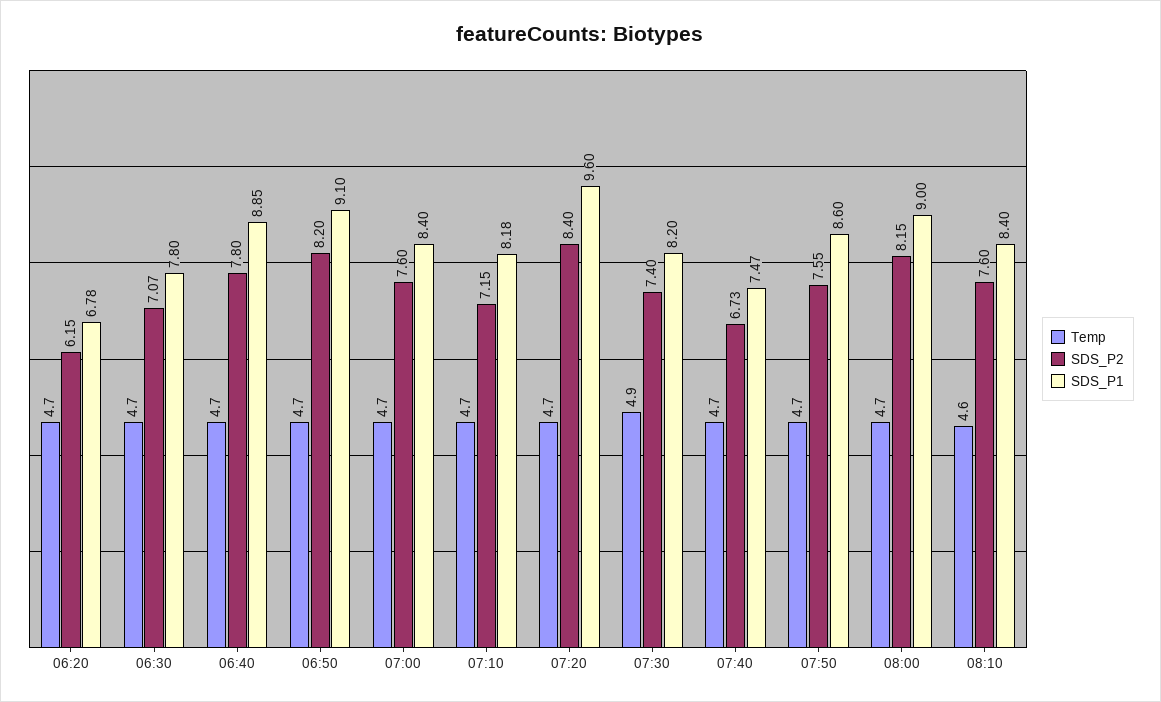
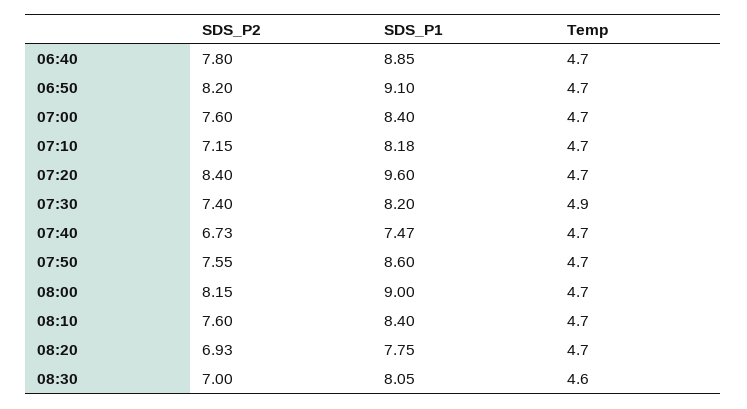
Temp, 06:20: 4.7 -> none
SDS_P2, 06:20: 6.15 -> none
SDS_P1, 06:20: 6.78 -> none
Temp, 06:30: 4.7 -> none
SDS_P2, 06:30: 7.07 -> none
SDS_P1, 06:30: 7.8 -> none
Temp, 08:10: 4.6 -> 4.7
SDS_P2, 08:20: none -> 6.93
SDS_P1, 08:20: none -> 7.75
Temp, 08:20: none -> 4.7
SDS_P2, 08:30: none -> 7
SDS_P1, 08:30: none -> 8.05
Temp, 08:30: none -> 4.6

